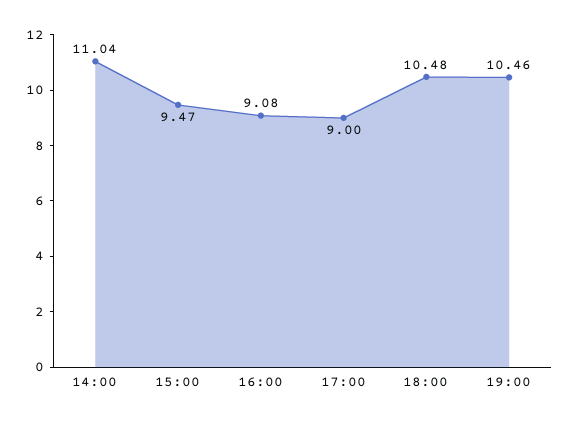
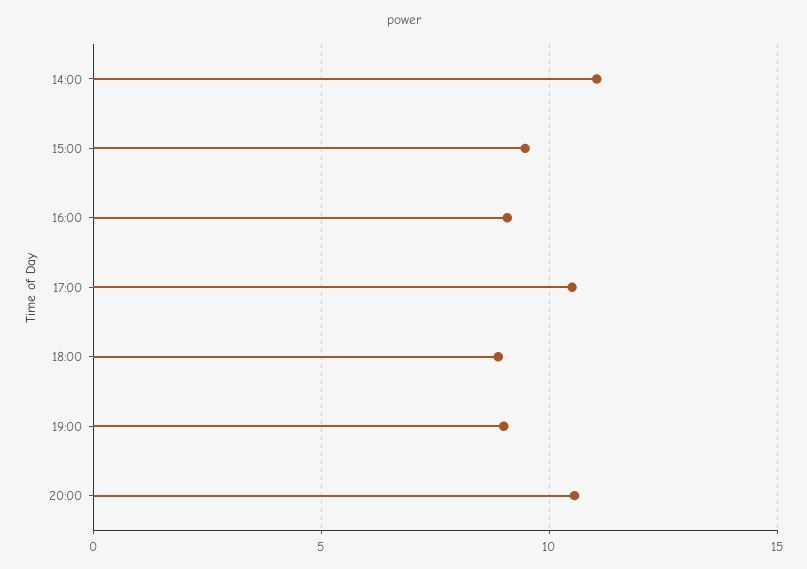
17:00: 9 -> 10.5
18:00: 10.48 -> 9
19:00: 10.46 -> 9
20:00: none -> 10.5

